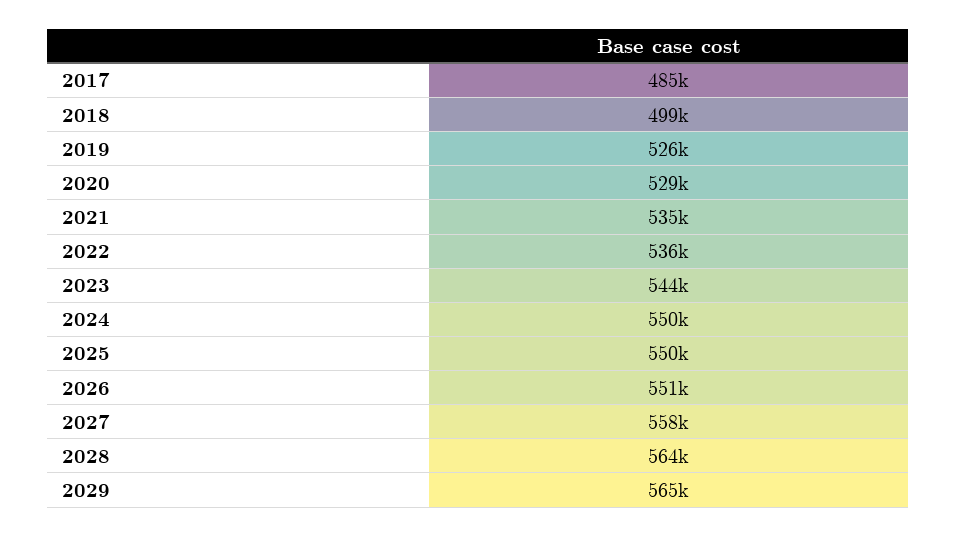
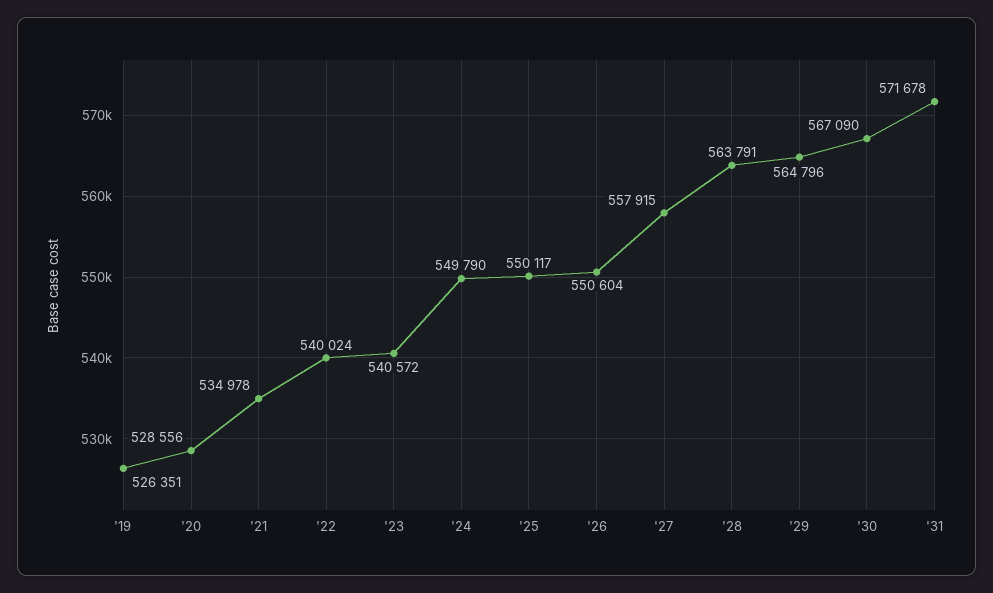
2017: 485000 -> none
2018: 499000 -> none
2022: 536000 -> 540024
2023: 544000 -> 540572
'30: none -> 567090
'31: none -> 571678

